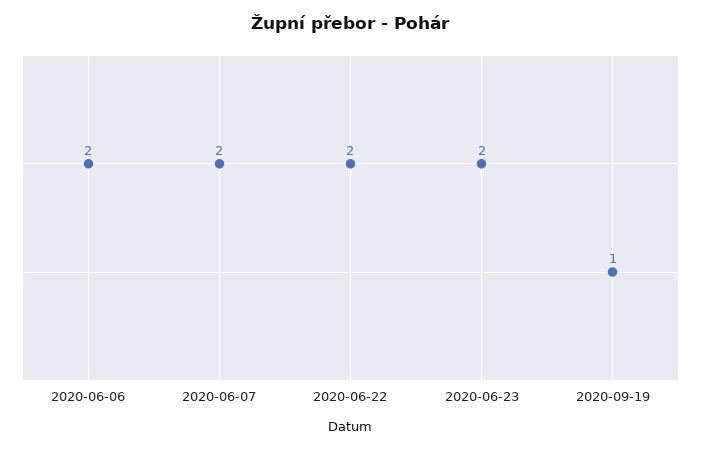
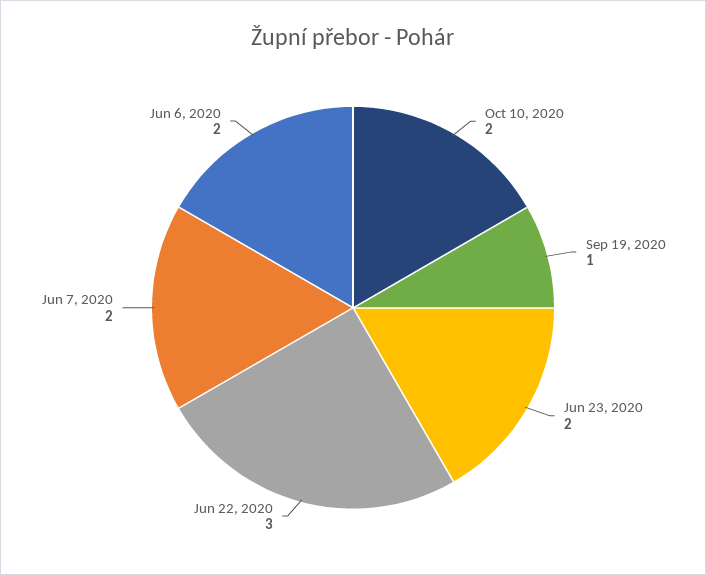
2020-06-22: 2 -> 3
Oct 10, 2020: none -> 2

